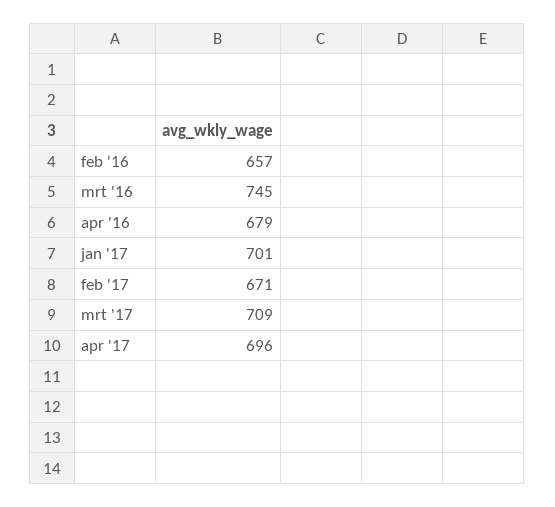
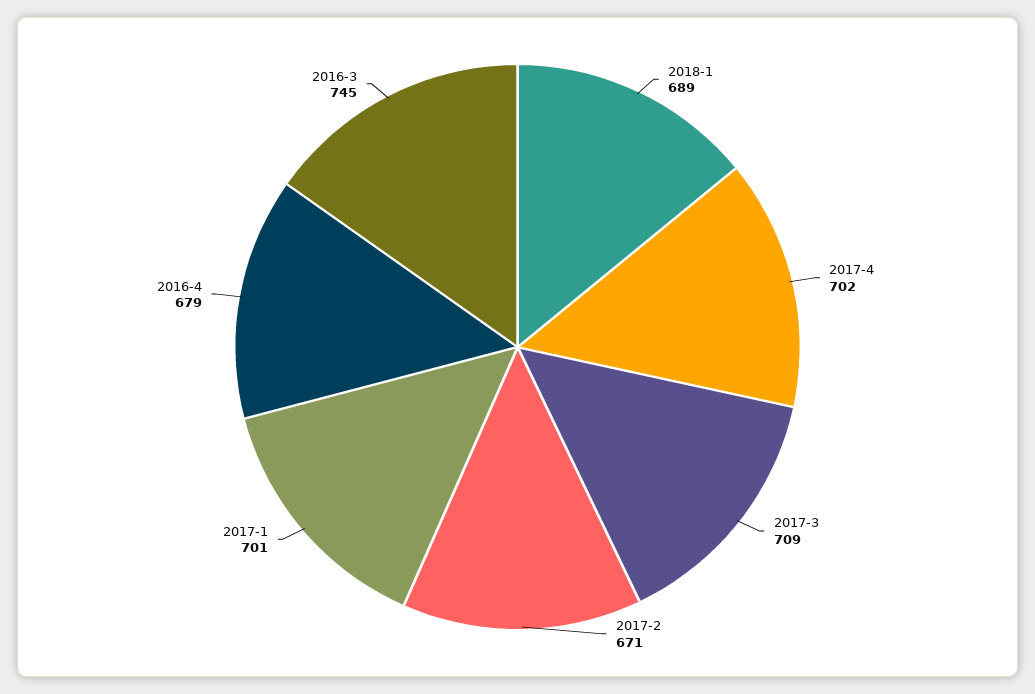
feb '16: 657 -> none
apr '17: 696 -> 702
2018-1: none -> 689

